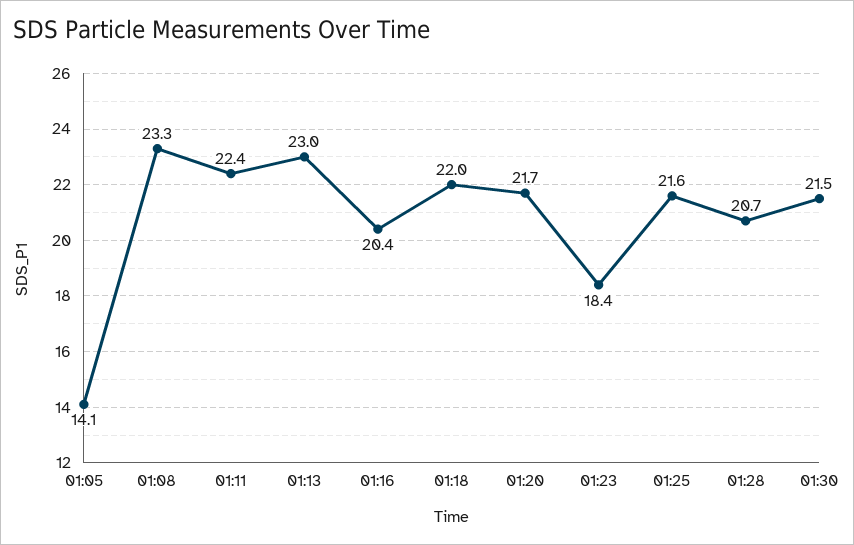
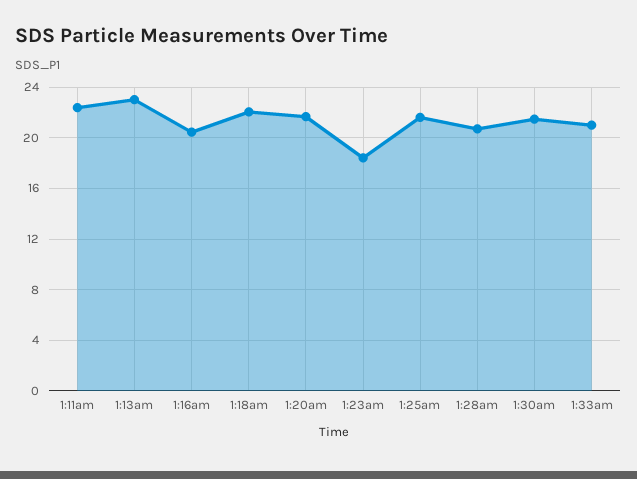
01:05: 14.1 -> none
01:08: 23.3 -> none
1:33am: none -> 21

